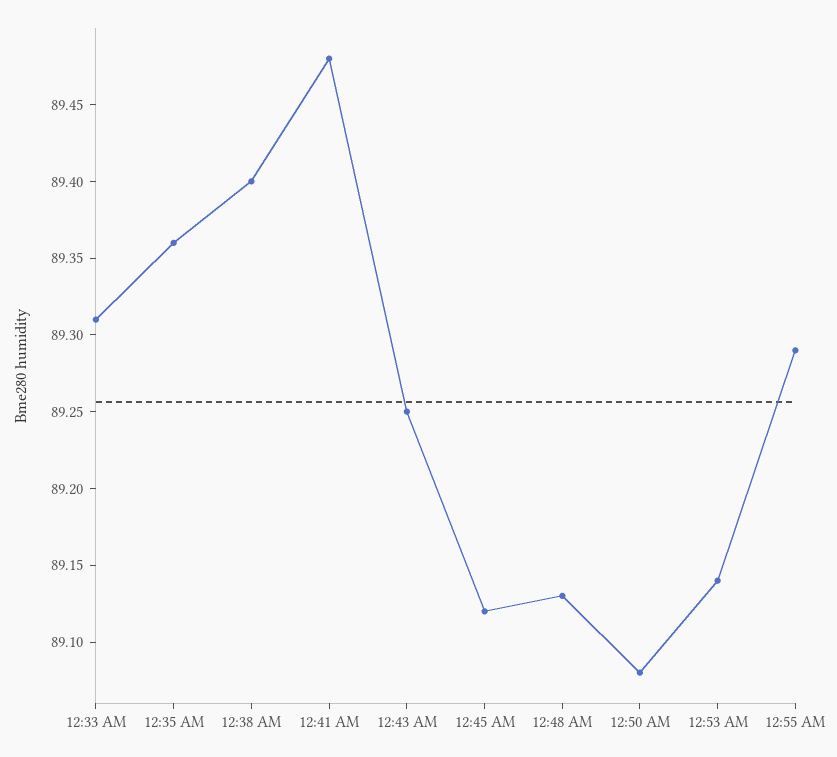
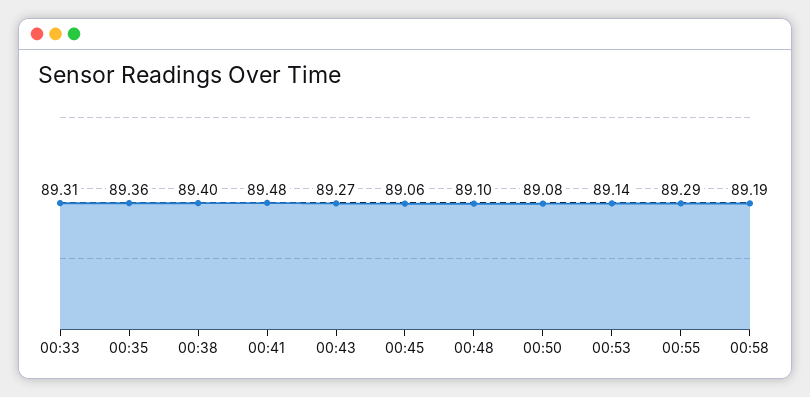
12:43 AM: 89.25 -> 89.27
12:45 AM: 89.12 -> 89.06
12:48 AM: 89.13 -> 89.1
00:58: none -> 89.19

